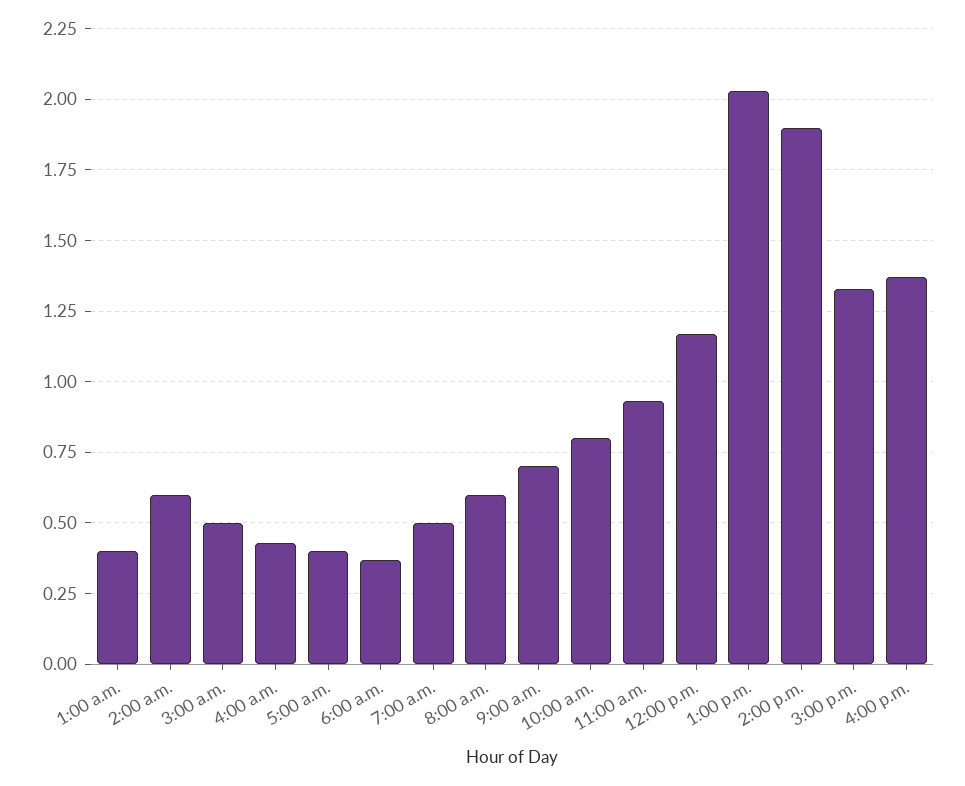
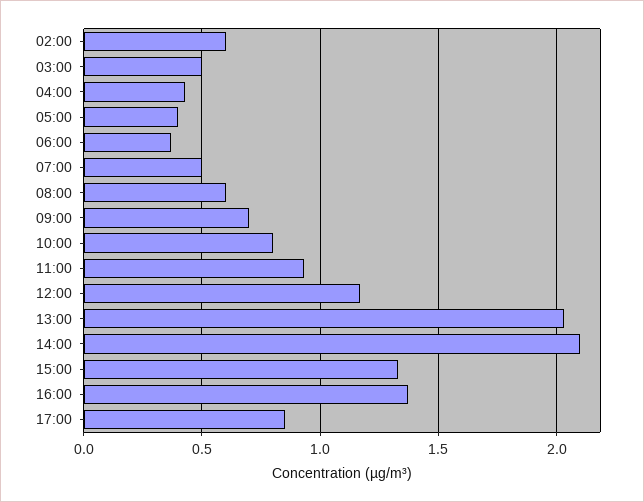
1:00 a.m.: 0.4 -> none
2:00 p.m.: 1.9 -> 2.1
17:00: none -> 0.85

